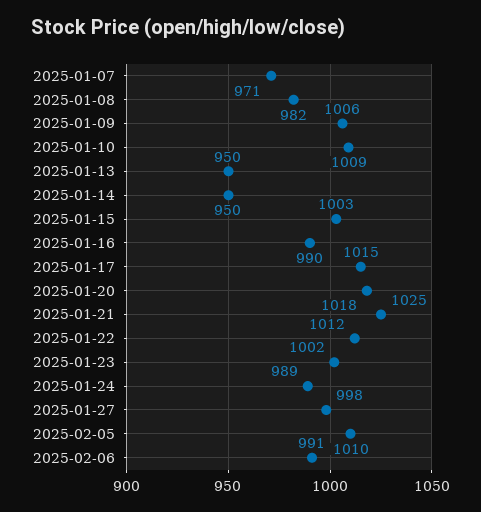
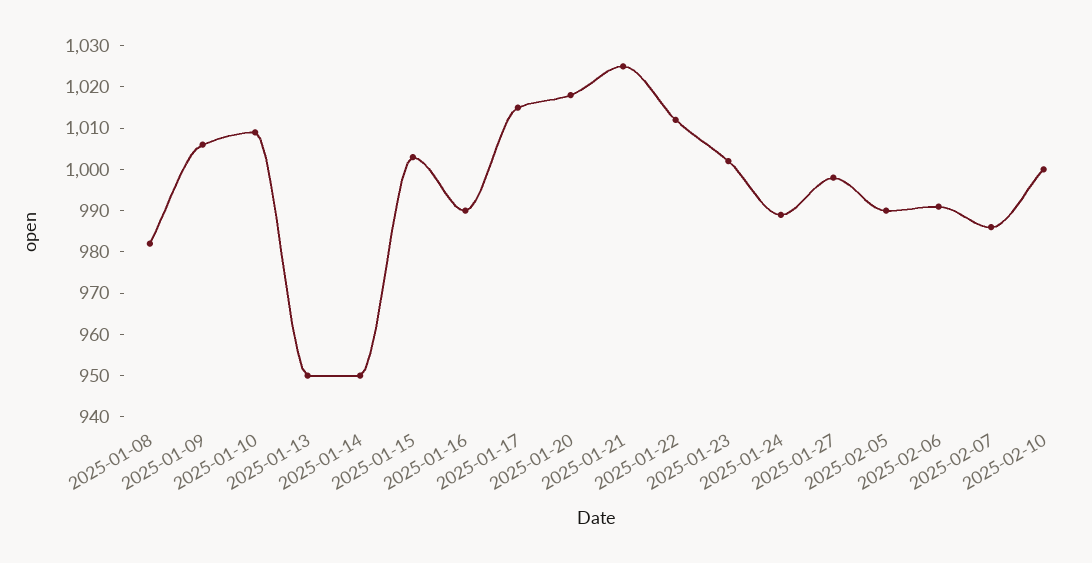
2025-01-07: 971 -> none
2025-02-05: 1010 -> 990
2025-02-07: none -> 985
2025-02-10: none -> 1000

